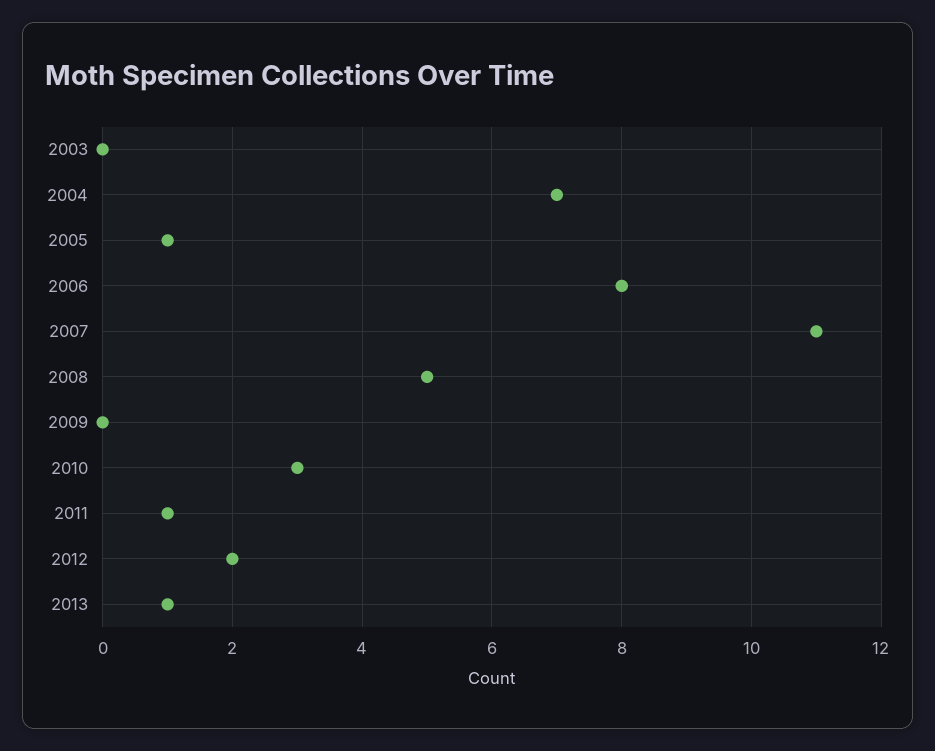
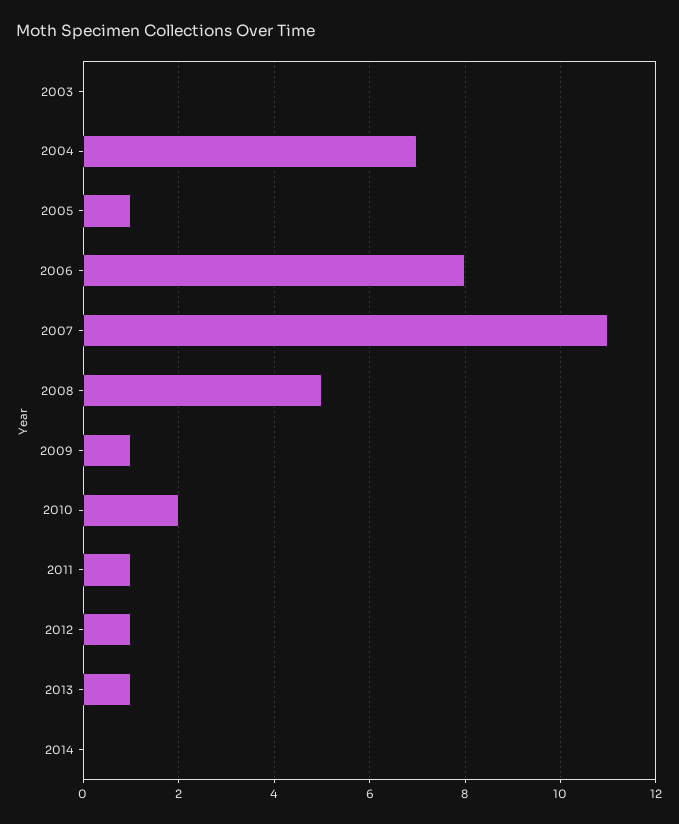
2009: 0 -> 1
2010: 3 -> 2
2012: 2 -> 1
2014: none -> 0

